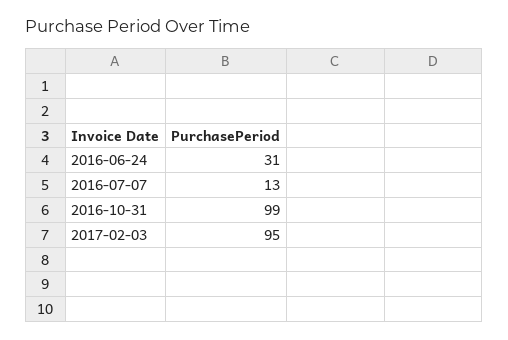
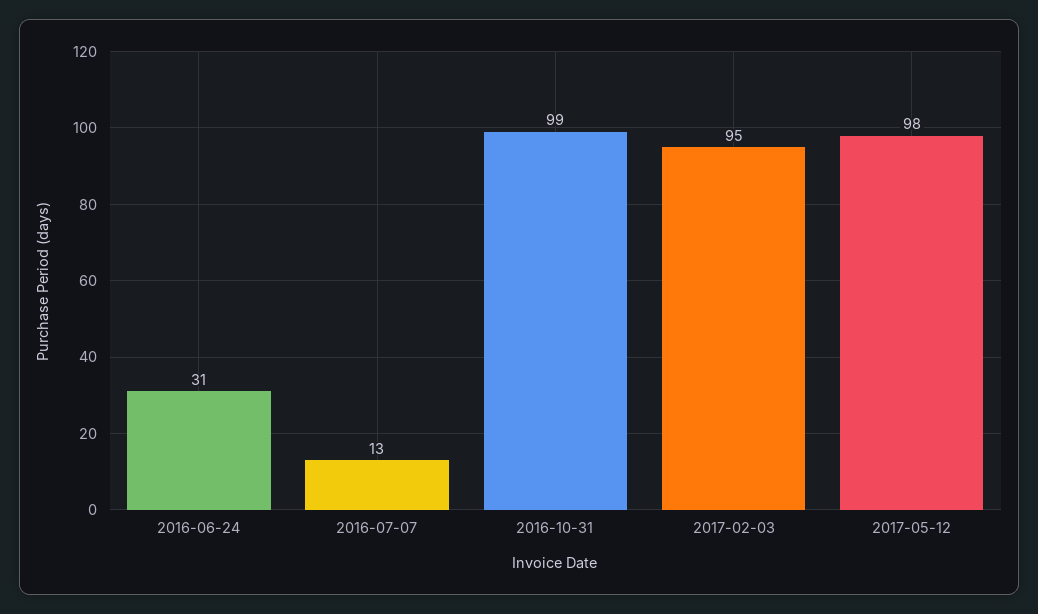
2017-05-12: none -> 98

